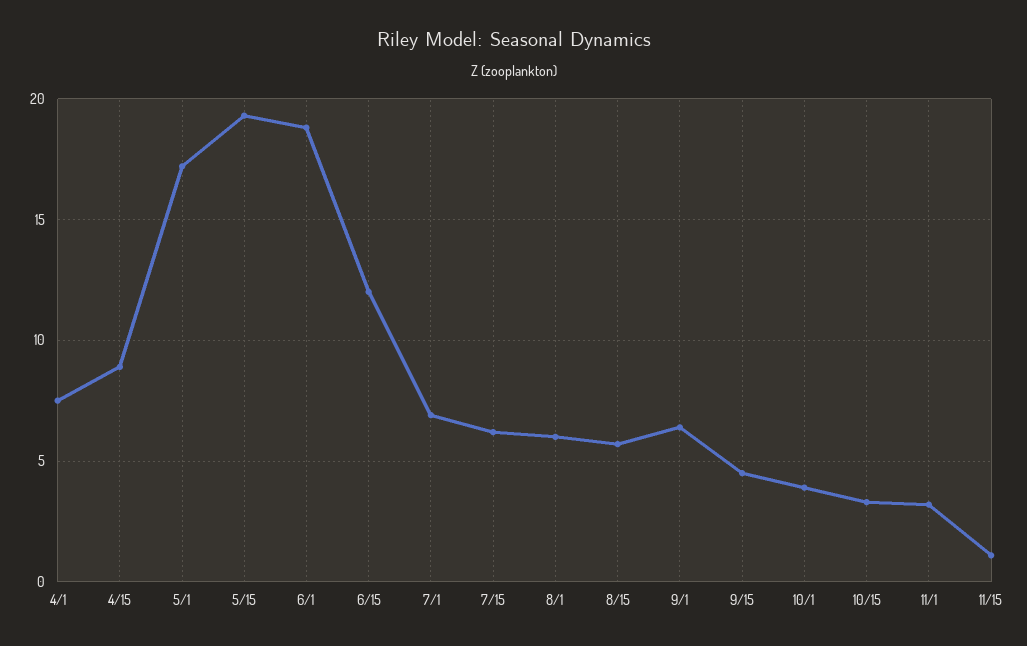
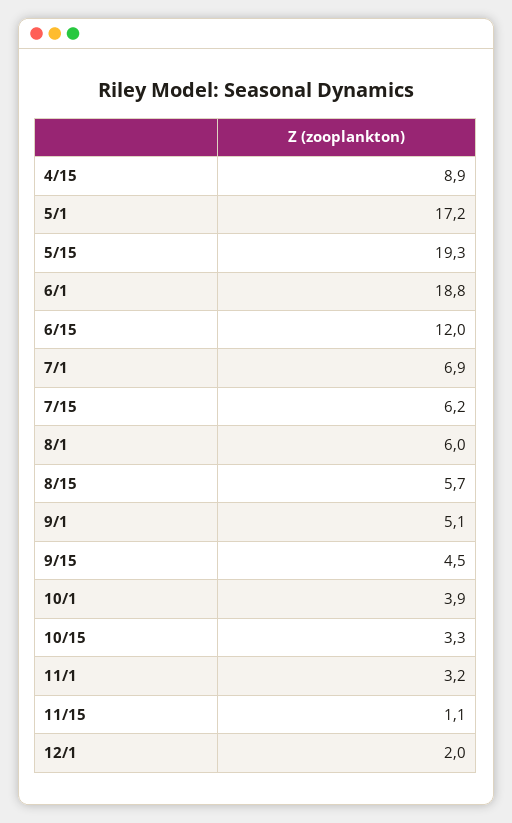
4/1: 7.5 -> none
9/1: 6.5 -> 5.1
12/1: none -> 2

